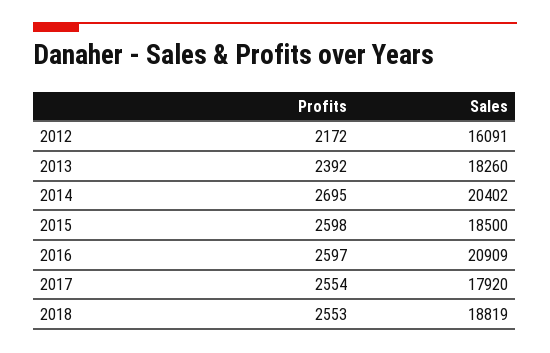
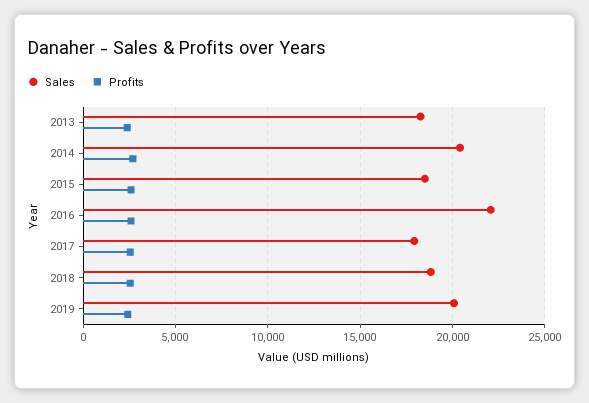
Profits, 2012: 2172 -> none
Sales, 2012: 16091 -> none
Sales, 2016: 20909 -> 22000
Sales, 2019: none -> 20000
Profits, 2019: none -> 2500

